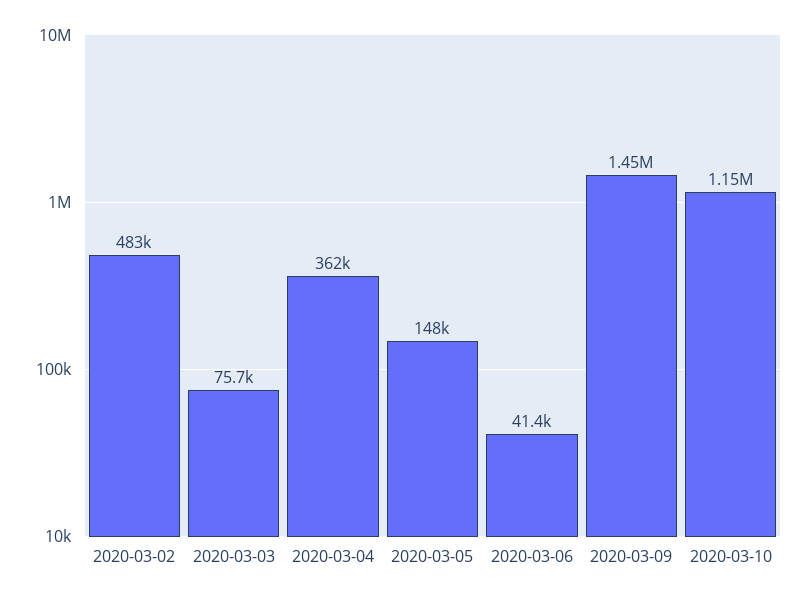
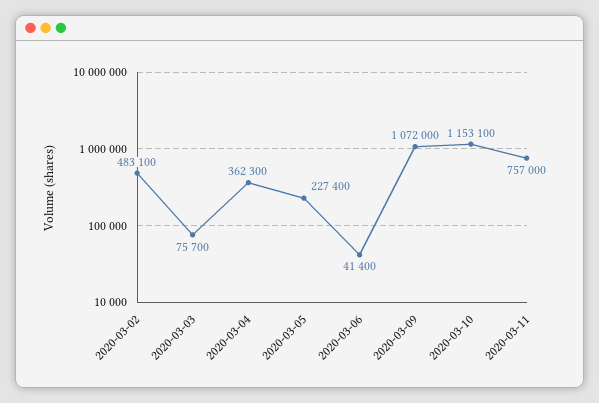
2020-03-05: 148000 -> 227400
2020-03-09: 1450000 -> 1072000
2020-03-11: none -> 757000

